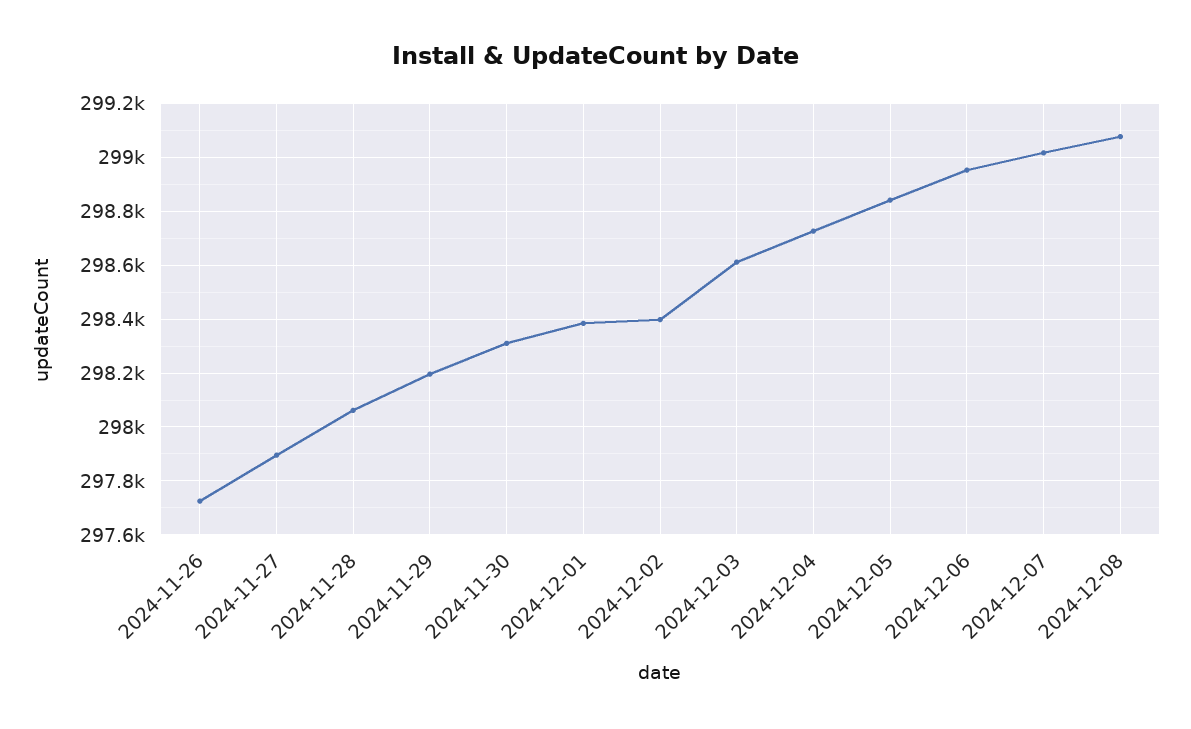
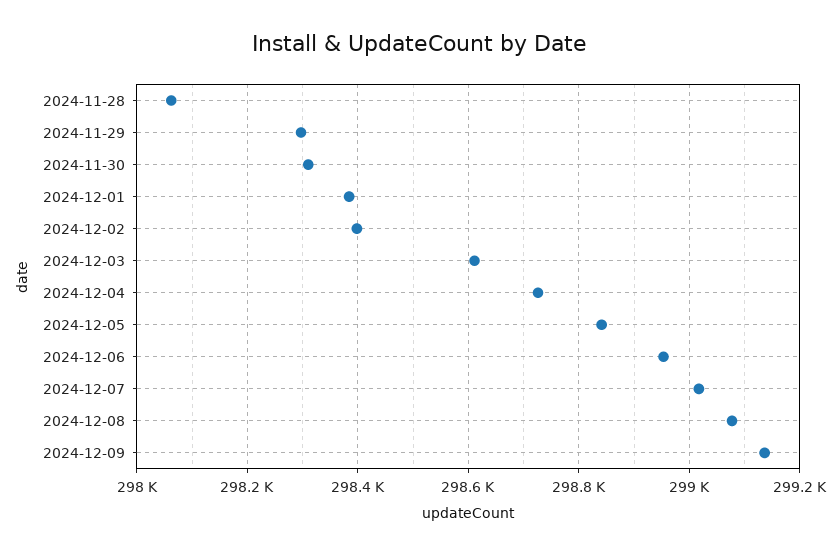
2024-11-26: 297725 -> none
2024-11-27: 297900 -> none
2024-11-29: 298200 -> 298300
2024-12-09: none -> 299140

